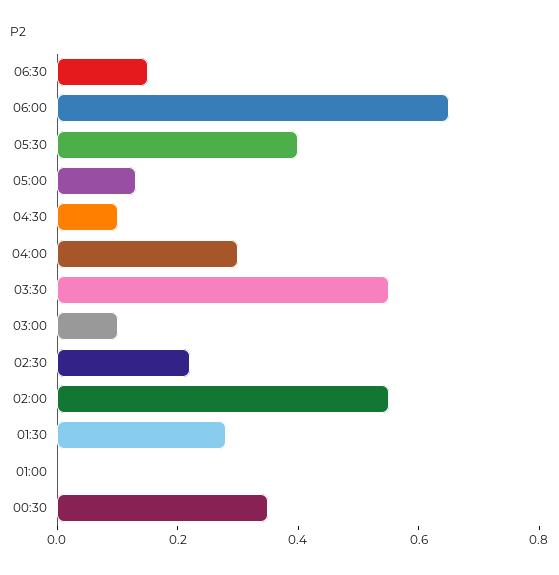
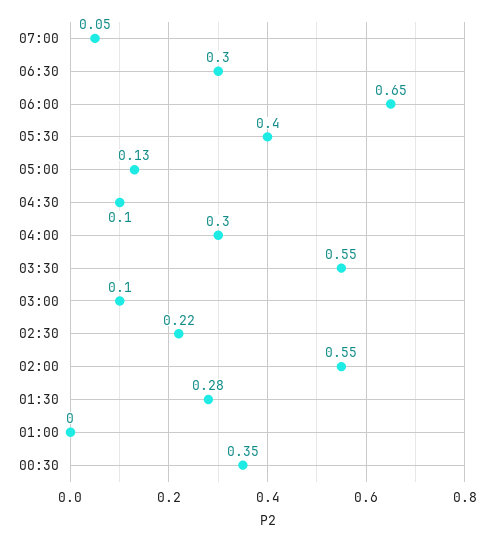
06:30: 0.15 -> 0.3
07:00: none -> 0.05

